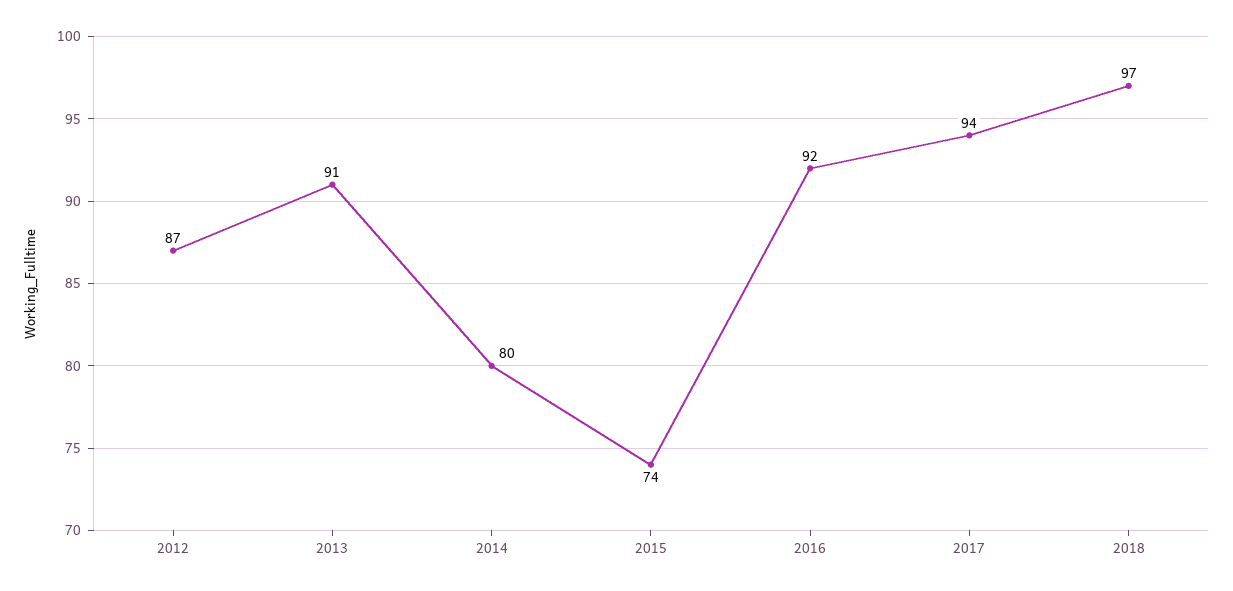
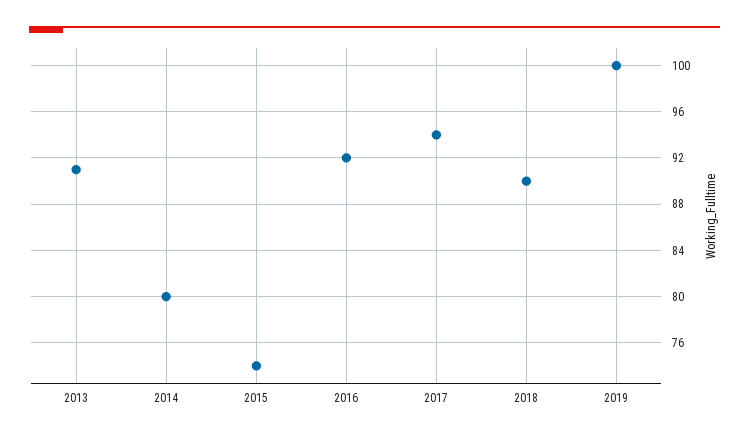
2012: 87 -> none
2018: 97 -> 90
2019: none -> 100

